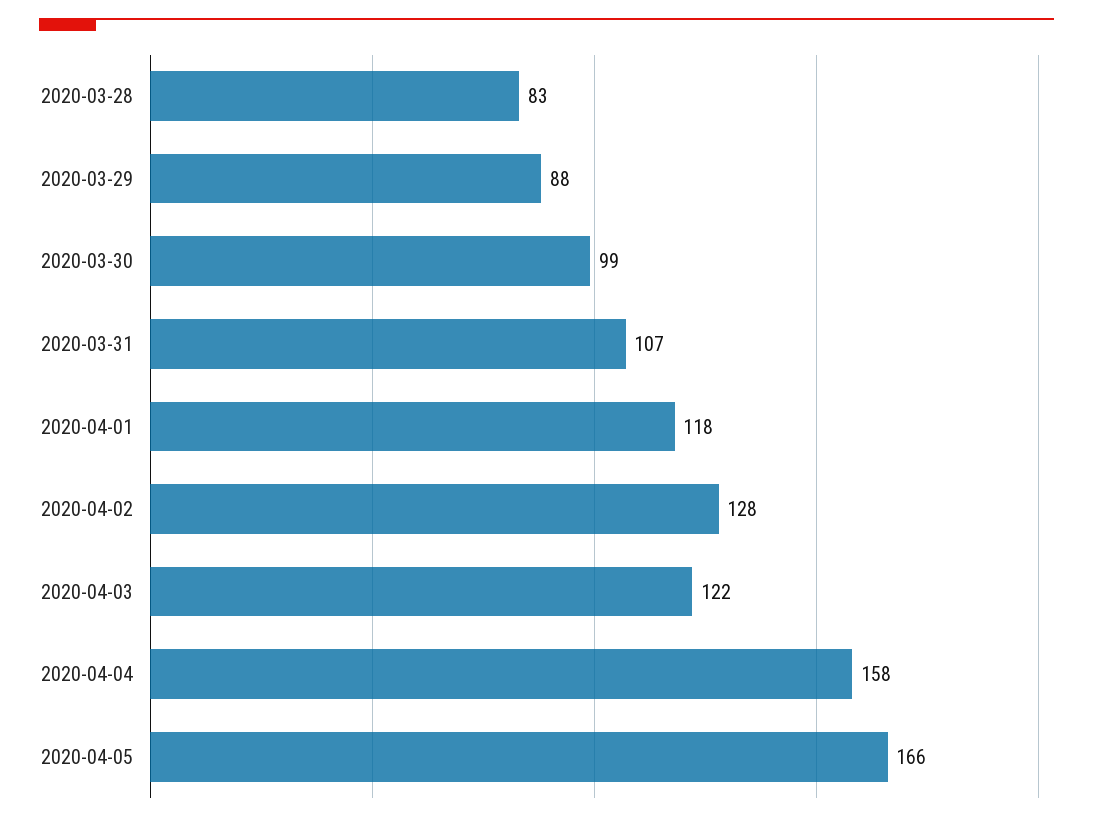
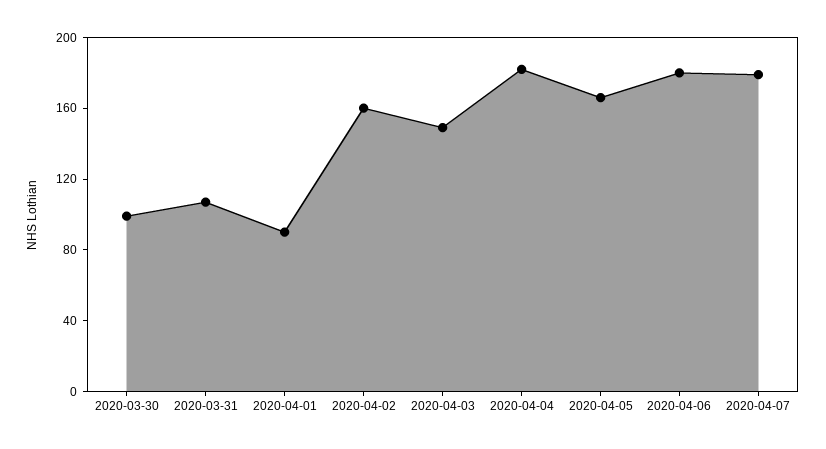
2020-03-28: 83 -> none
2020-03-29: 88 -> none
2020-04-01: 118 -> 90
2020-04-02: 128 -> 160
2020-04-03: 122 -> 150
2020-04-04: 158 -> 180
2020-04-06: none -> 180
2020-04-07: none -> 180

